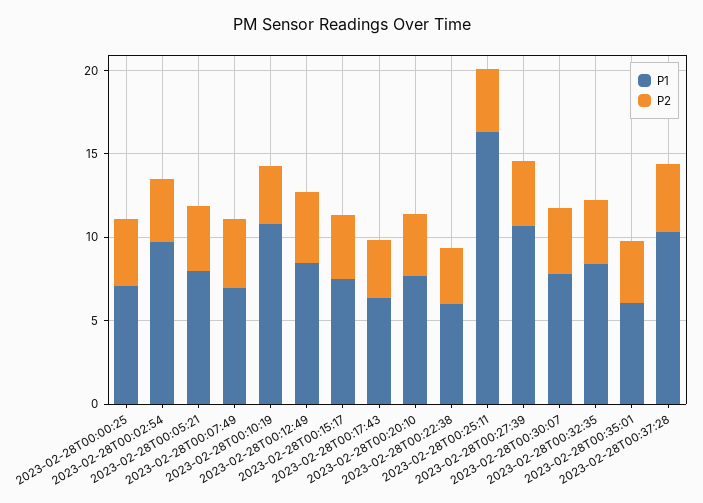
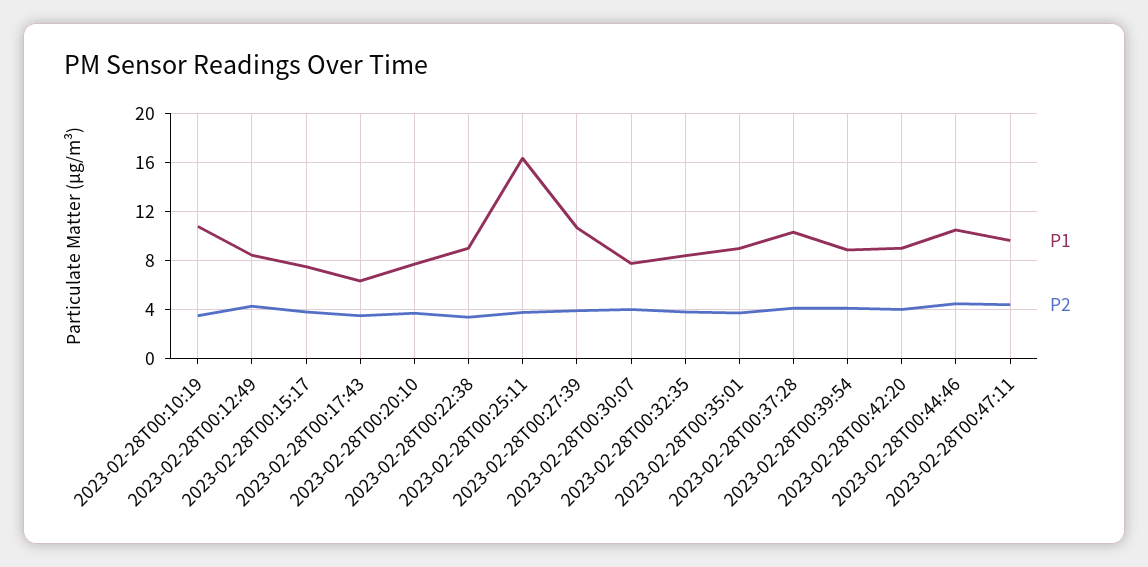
P1, 2023-02-28T00:00:25: 7 -> none
P2, 2023-02-28T00:00:25: 4 -> none
P1, 2023-02-28T00:02:54: 10 -> none
P2, 2023-02-28T00:02:54: 4 -> none
P1, 2023-02-28T00:05:21: 8 -> none
P2, 2023-02-28T00:05:21: 4 -> none
P1, 2023-02-28T00:07:49: 7 -> none
P2, 2023-02-28T00:07:49: 4 -> none
P1, 2023-02-28T00:22:38: 6 -> 9
P1, 2023-02-28T00:35:01: 6 -> 9
P1, 2023-02-28T00:39:54: none -> 9
P2, 2023-02-28T00:39:54: none -> 4
P1, 2023-02-28T00:42:20: none -> 9
P2, 2023-02-28T00:42:20: none -> 4
P1, 2023-02-28T00:44:46: none -> 10.5
P2, 2023-02-28T00:44:46: none -> 4.5
P1, 2023-02-28T00:47:11: none -> 9.5
P2, 2023-02-28T00:47:11: none -> 4.5

